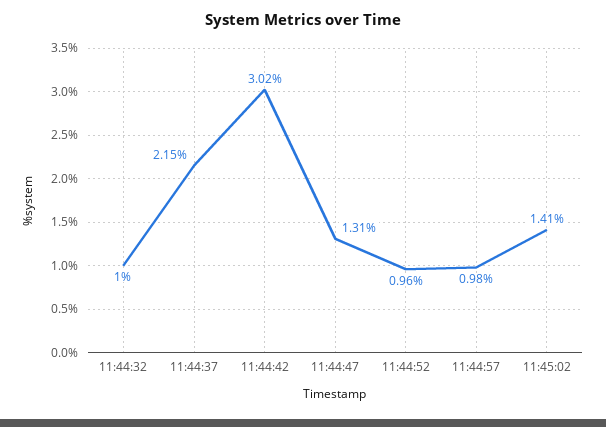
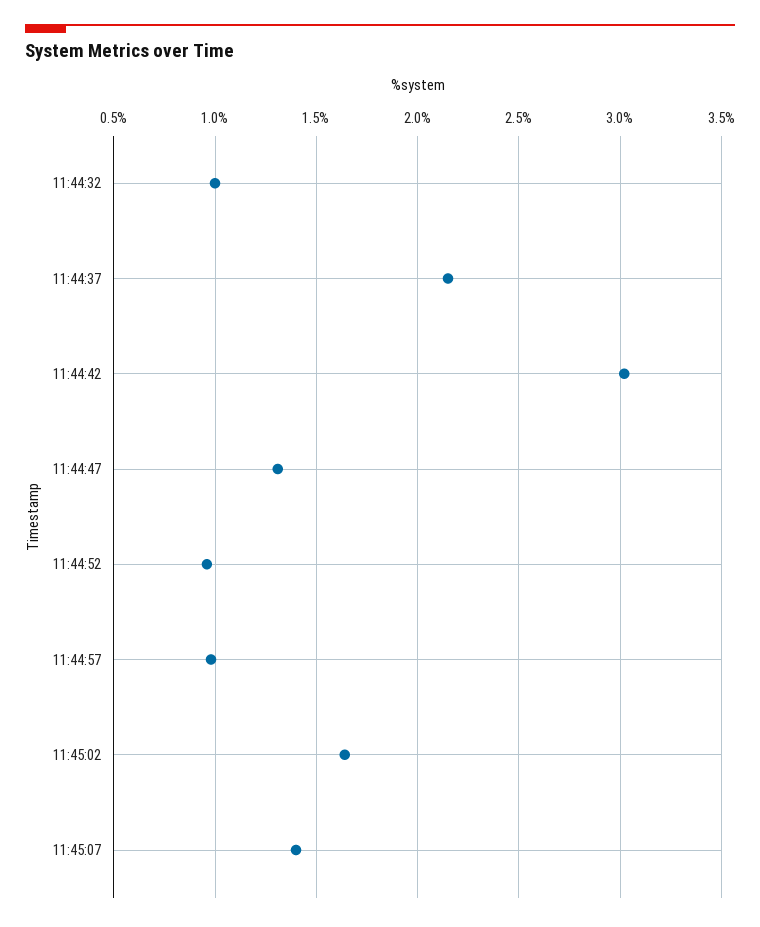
11:45:02: 1.41 -> 1.65
11:45:07: none -> 1.4

